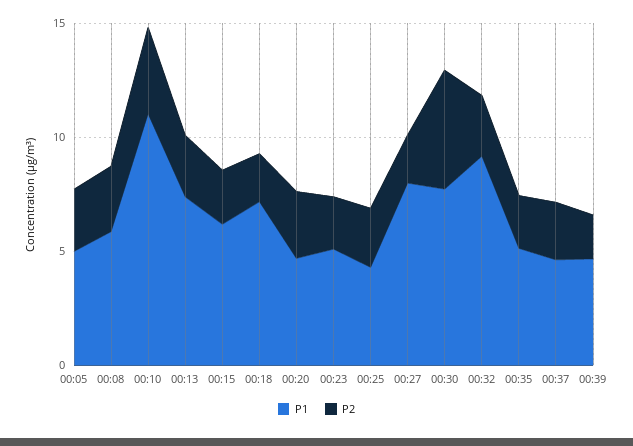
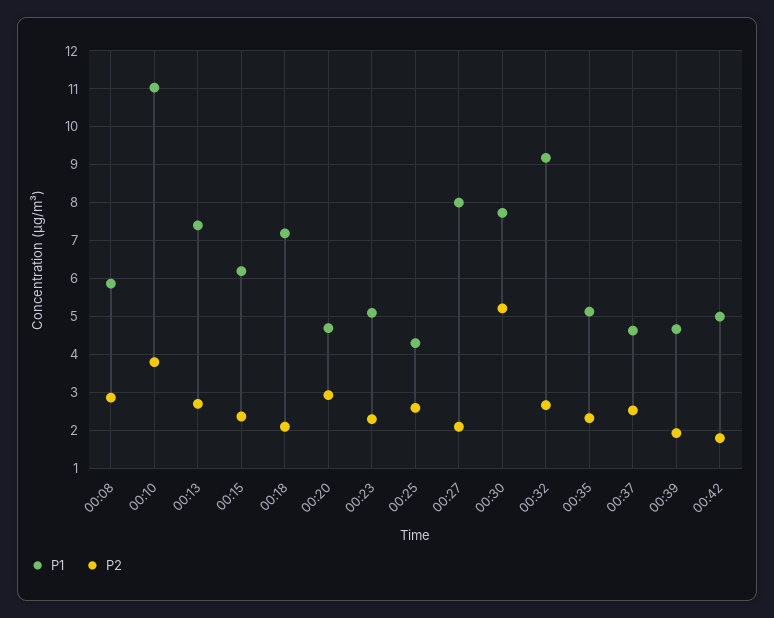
P1, 00:05: 5 -> none
P2, 00:05: 3 -> none
P1, 00:42: none -> 5
P2, 00:42: none -> 1.8

